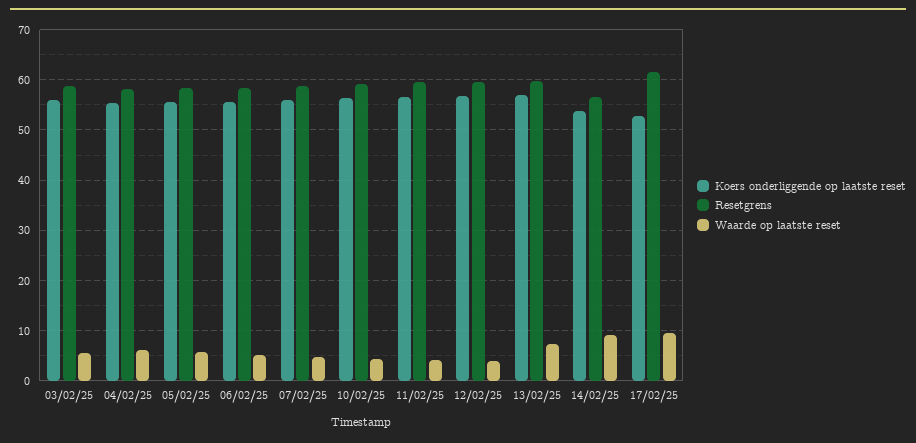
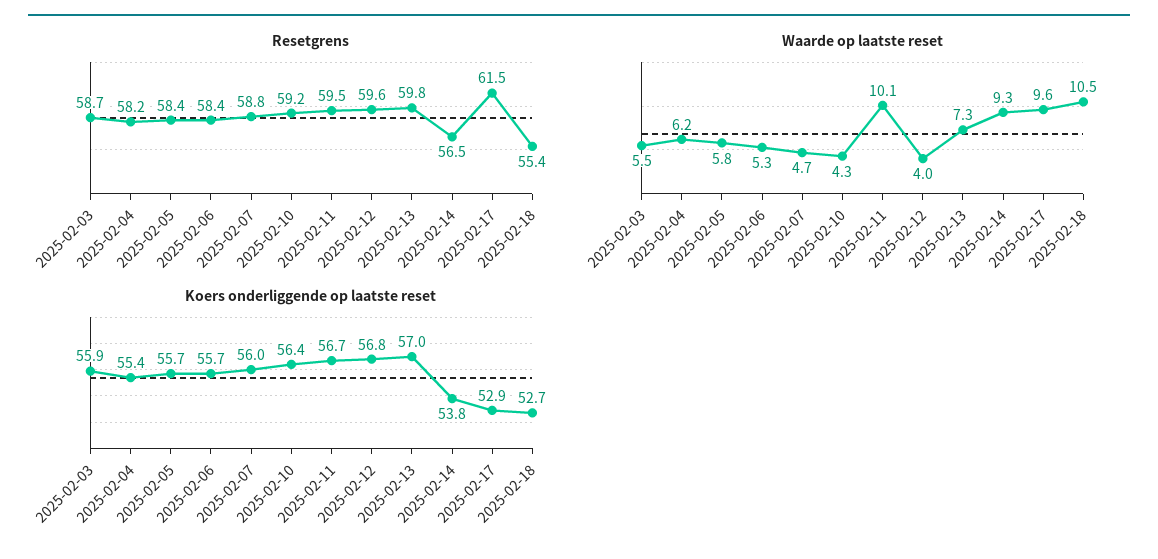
Waarde op laatste reset, 11/02/25: 4 -> 10.1
Resetgrens, 2025-02-18: none -> 55.4
Waarde op laatste reset, 2025-02-18: none -> 10.5
Koers onderliggende op laatste reset, 2025-02-18: none -> 52.7

